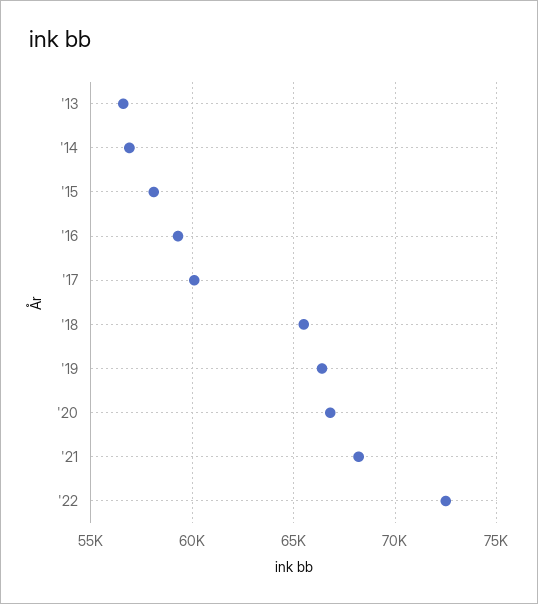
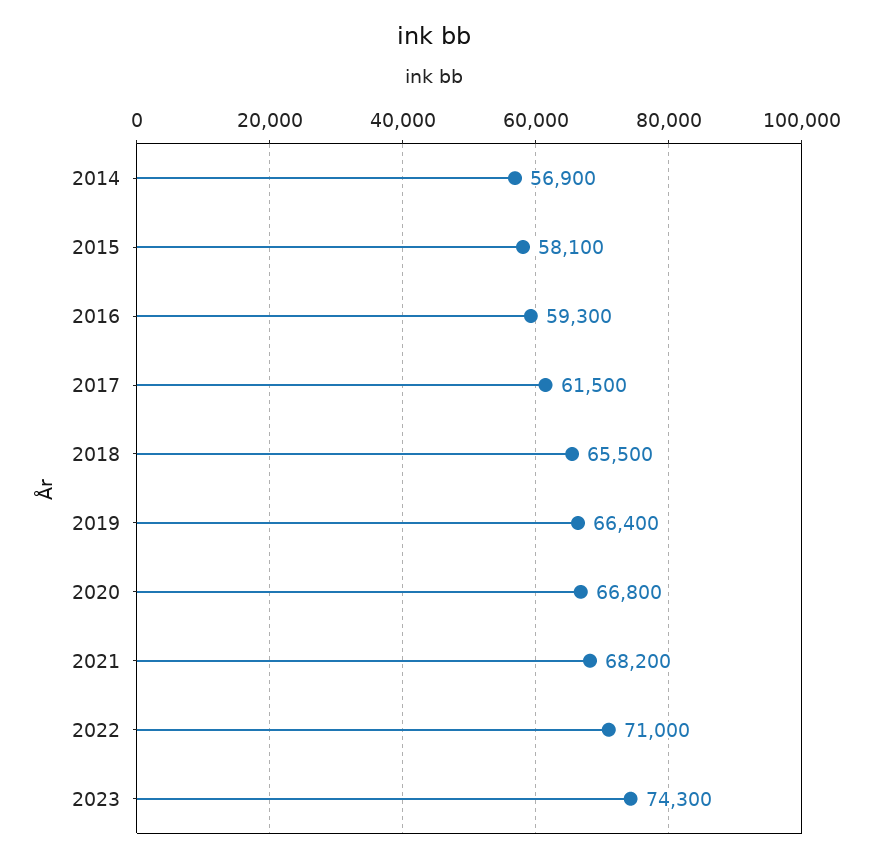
'13: 56500 -> none
'17: 60000 -> 61500
'22: 72500 -> 71000
2023: none -> 74300

